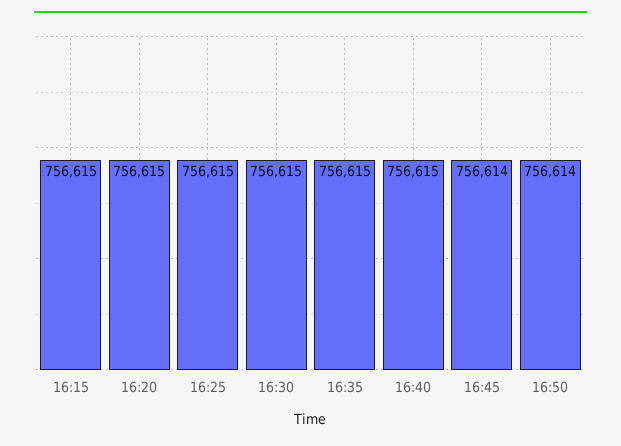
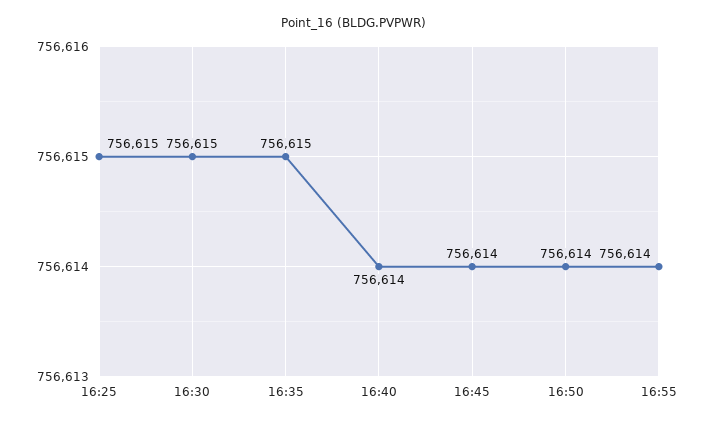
16:15: 756615 -> none
16:20: 756615 -> none
16:40: 756615 -> 756614
16:55: none -> 756614

